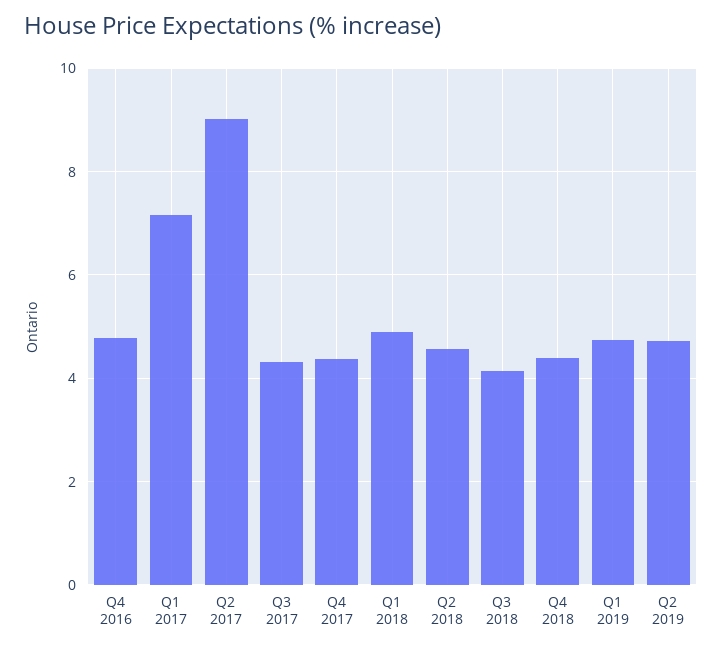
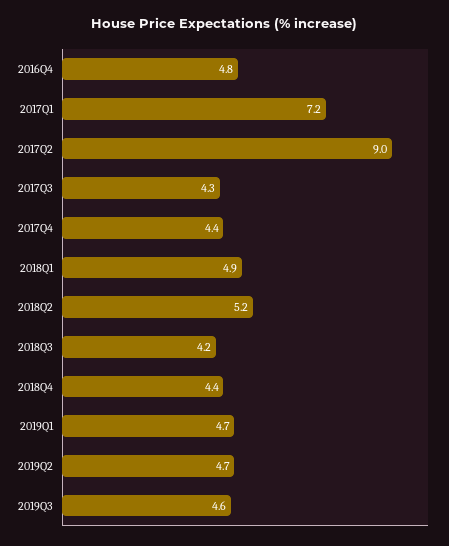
Q2 2018: 4.6 -> 5.2
2019Q3: none -> 4.6

